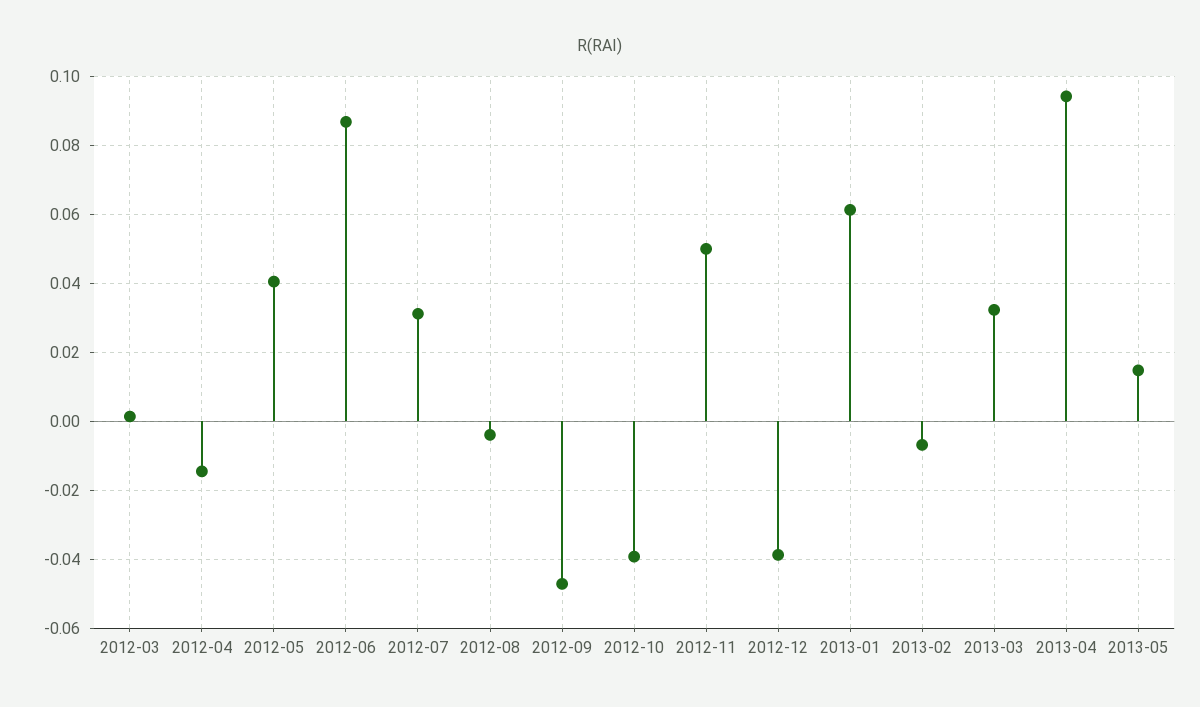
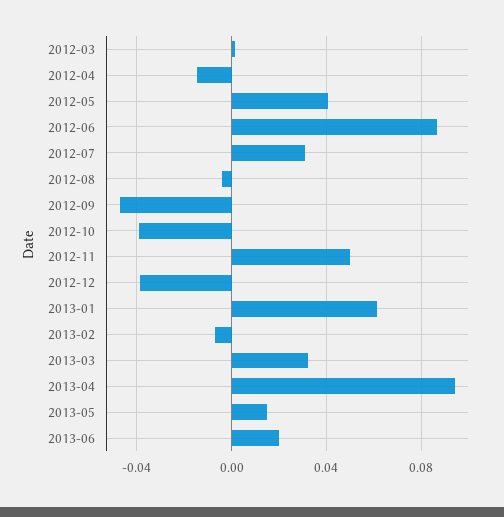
2013-06: none -> 0.02

